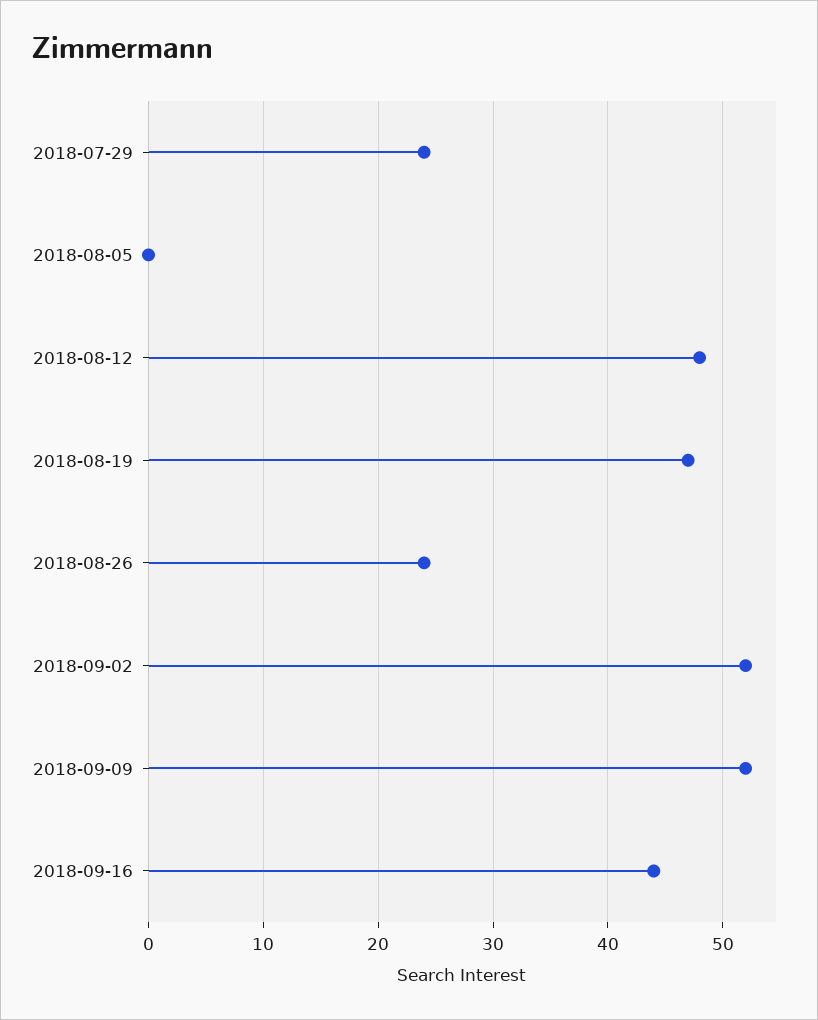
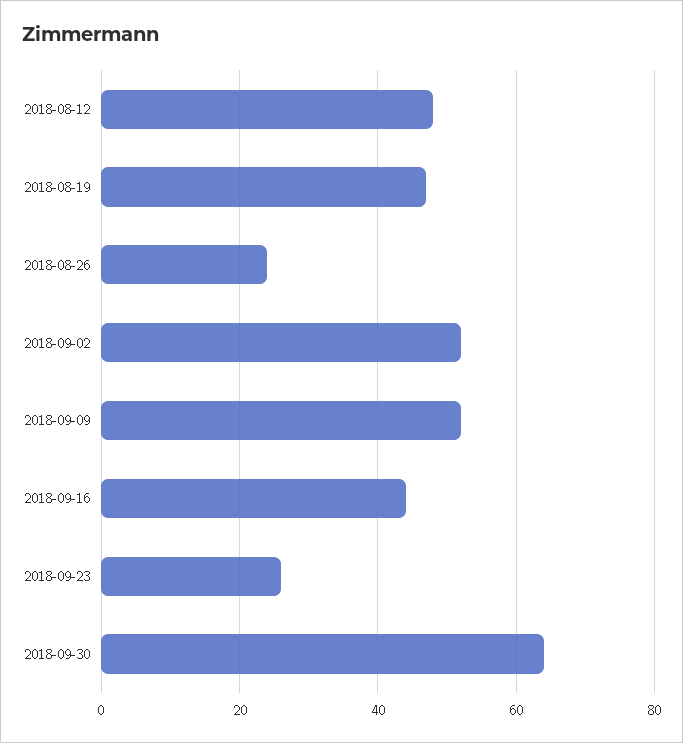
2018-07-29: 24 -> none
2018-08-05: 0 -> none
2018-09-23: none -> 25
2018-09-30: none -> 65

